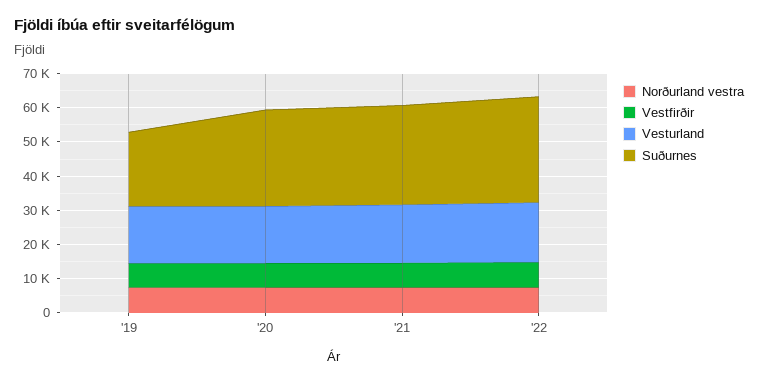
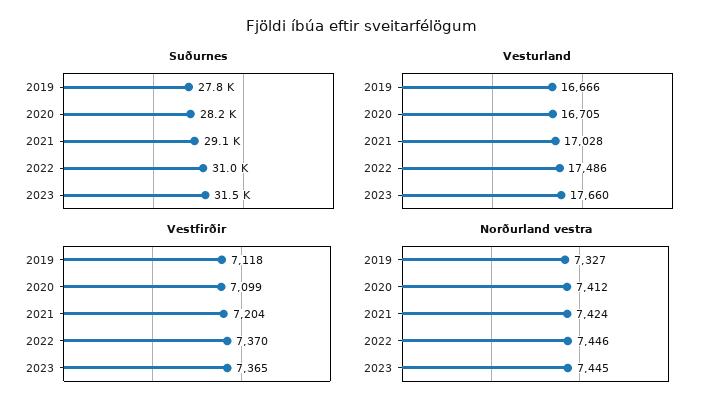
Suðurnes, '19: 22500 -> 27800
Suðurnes, 2023: none -> 31500
Vesturland, 2023: none -> 17660
Vestfirðir, 2023: none -> 7365
Norðurland vestra, 2023: none -> 7445

